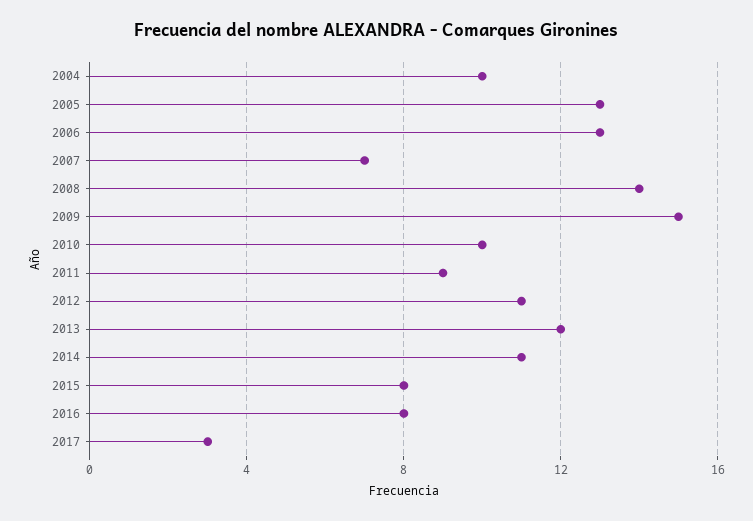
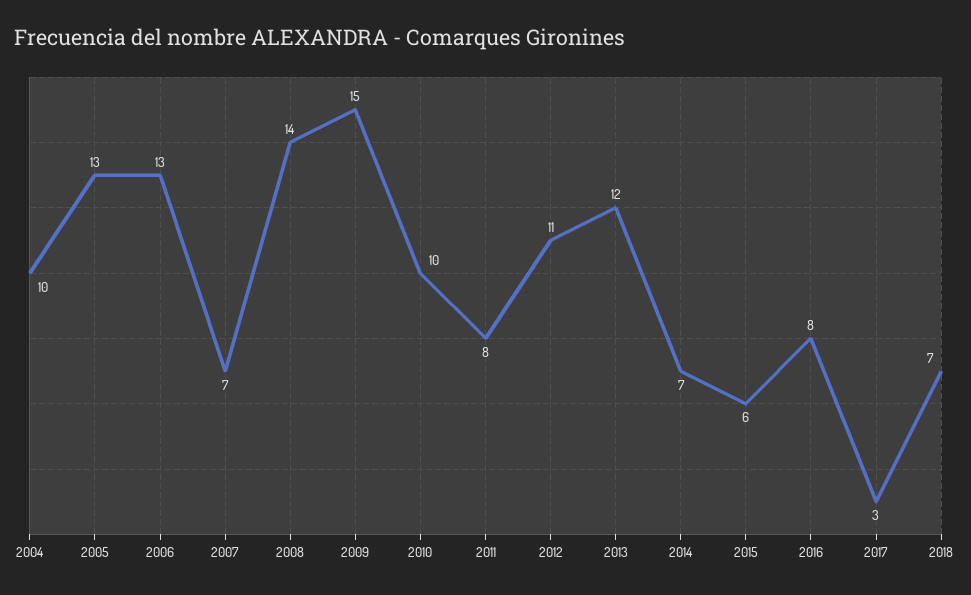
2011: 9 -> 8
2014: 11 -> 7
2015: 8 -> 6
2018: none -> 7

